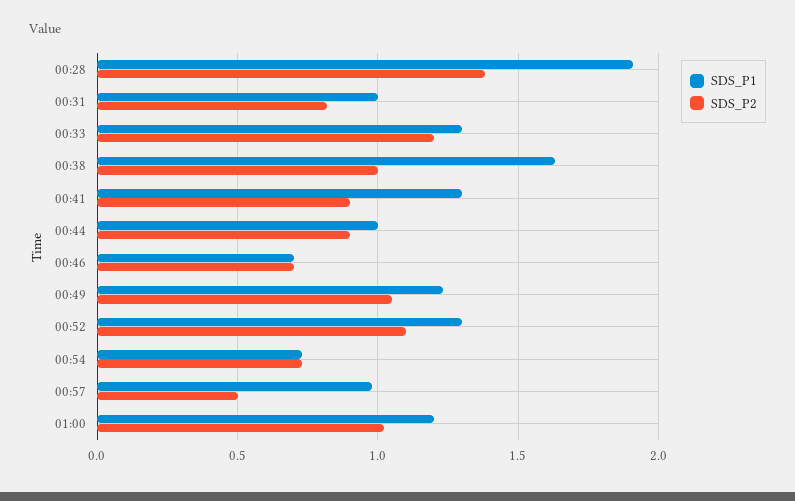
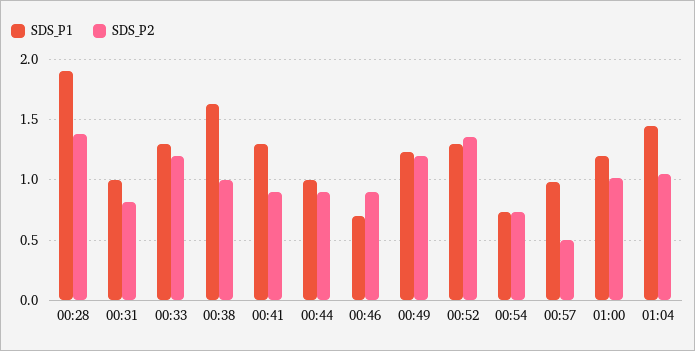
SDS_P2, 00:46: 0.7 -> 0.9
SDS_P2, 00:49: 1.05 -> 1.2
SDS_P2, 00:52: 1.1 -> 1.35
SDS_P1, 01:04: none -> 1.45
SDS_P2, 01:04: none -> 1.05

